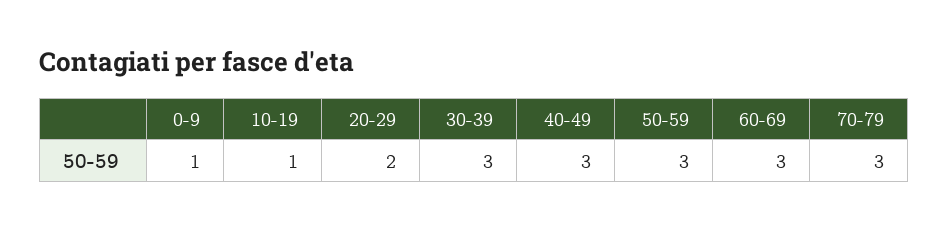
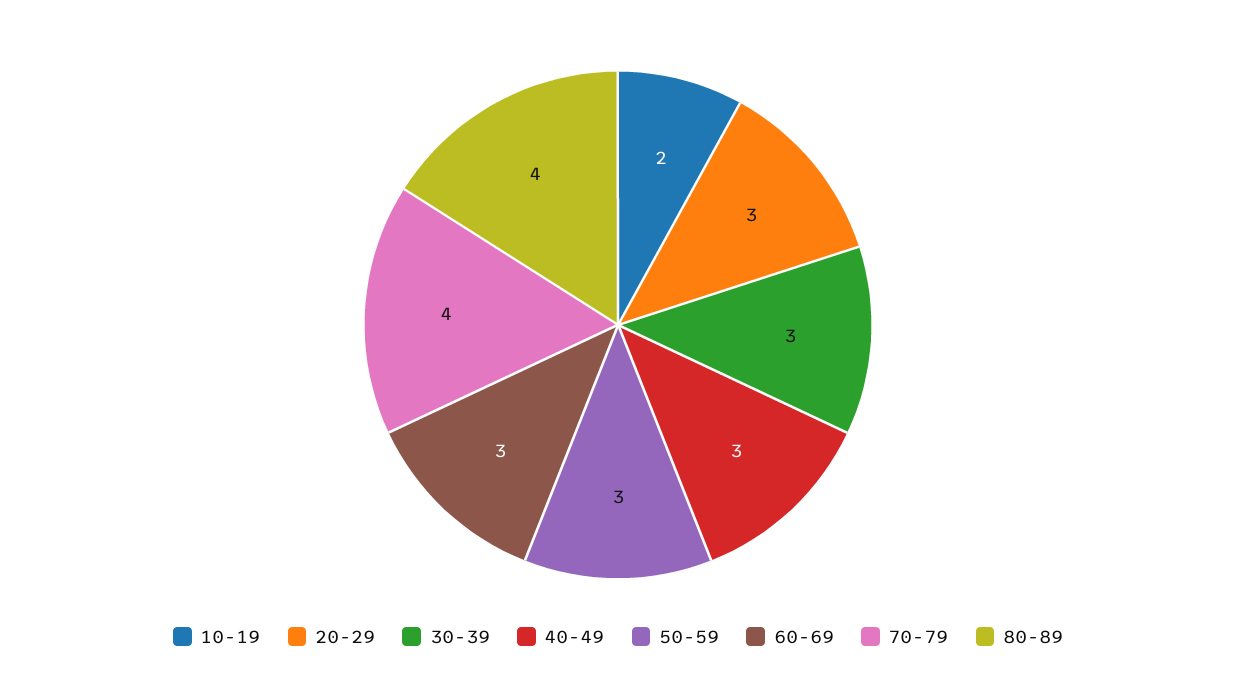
0-9: 1 -> none
10-19: 1 -> 2
20-29: 2 -> 3
70-79: 3 -> 4
80-89: none -> 4

